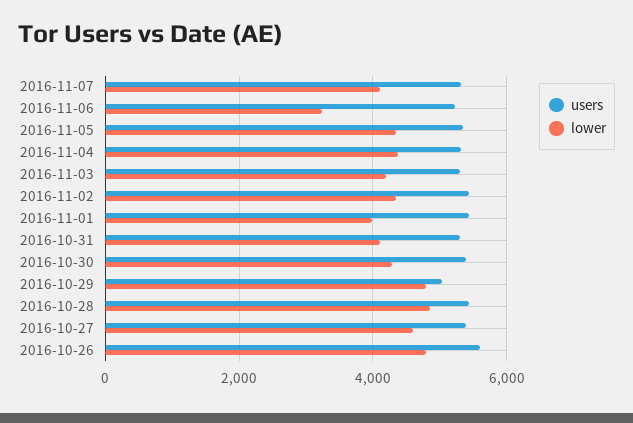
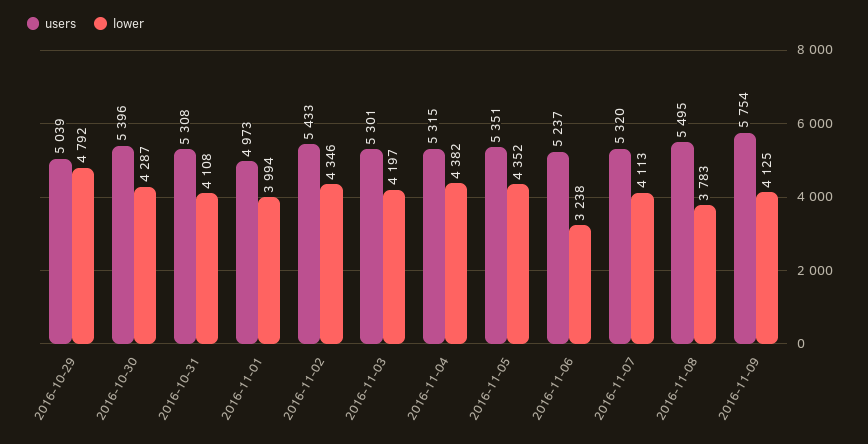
users, 2016-11-01: 5400 -> 4973
users, 2016-10-28: 5400 -> none
lower, 2016-10-28: 4800 -> none
users, 2016-10-27: 5400 -> none
lower, 2016-10-27: 4600 -> none
users, 2016-10-26: 5600 -> none
lower, 2016-10-26: 4800 -> none
users, 2016-11-08: none -> 5495
lower, 2016-11-08: none -> 3783
users, 2016-11-09: none -> 5754
lower, 2016-11-09: none -> 4125

